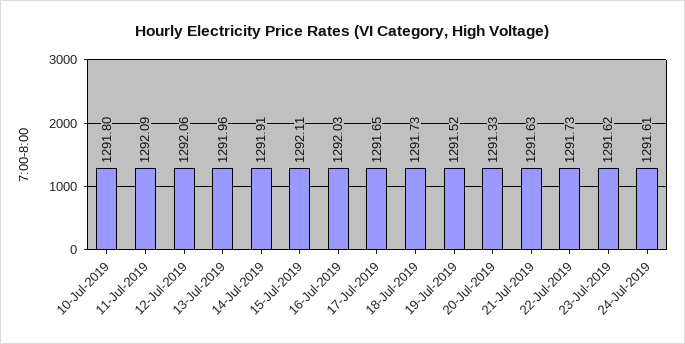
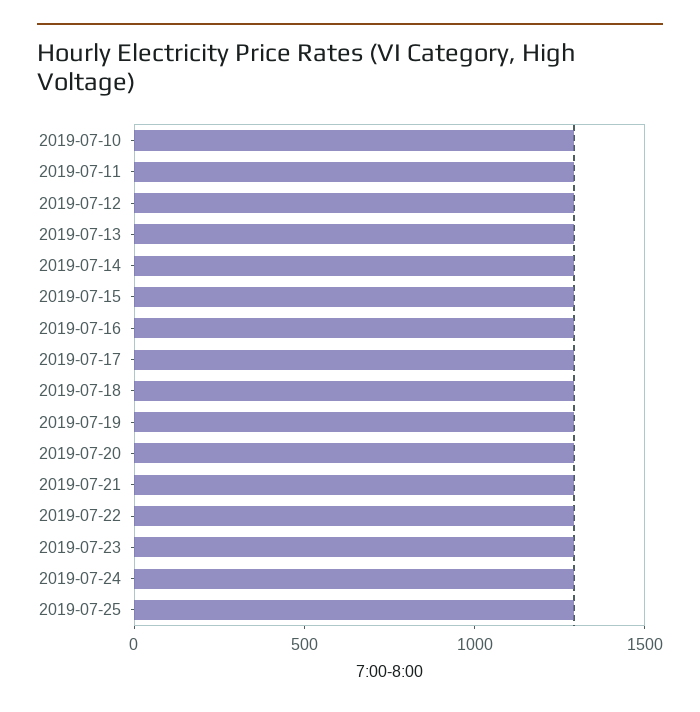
2019-07-25: none -> 1300

